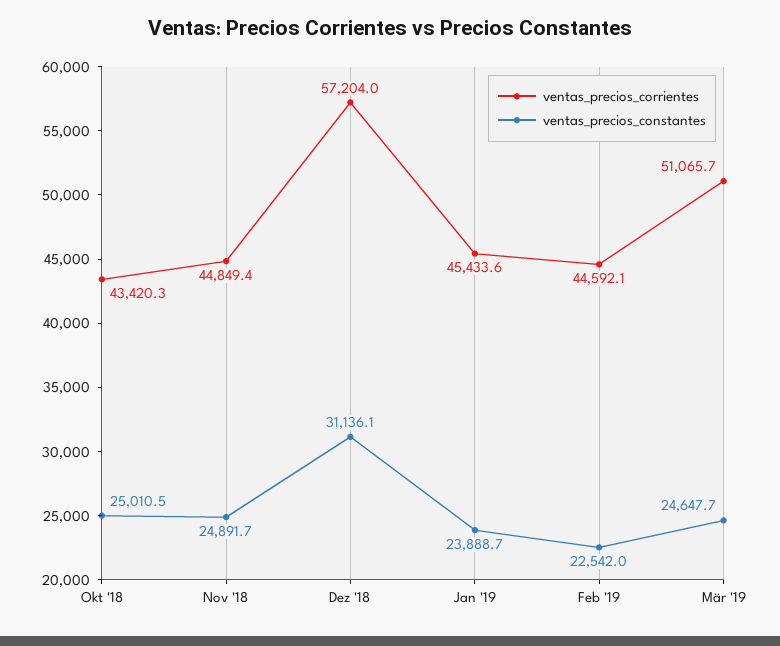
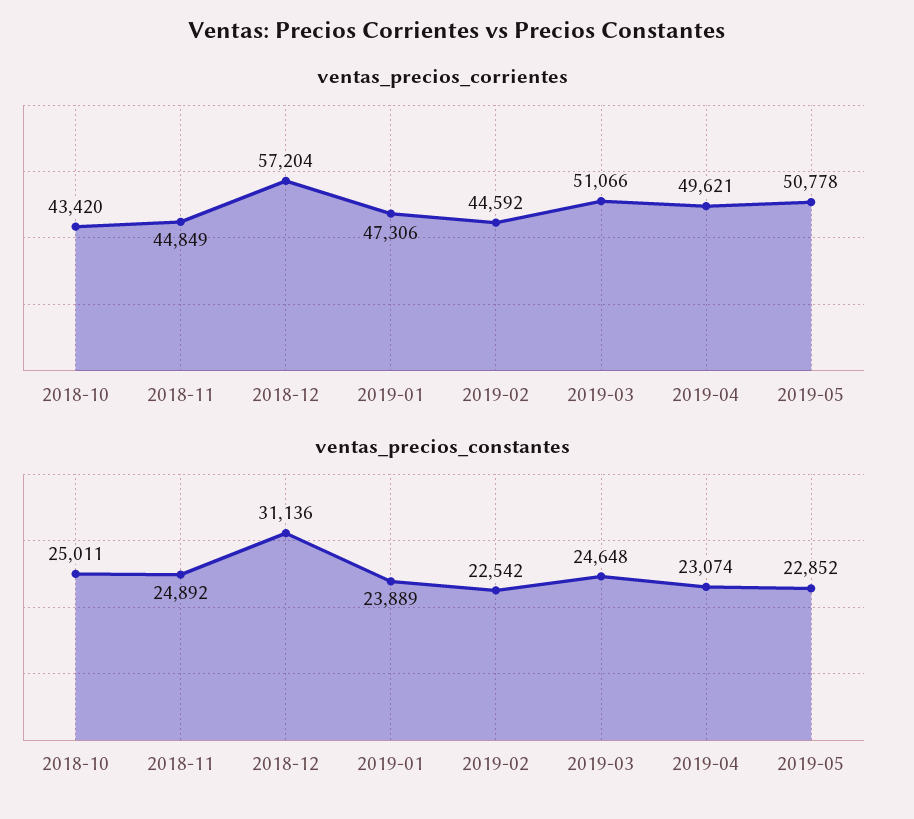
ventas_precios_corrientes, Jan '19: 45433.6 -> 47306
ventas_precios_corrientes, 2019-04: none -> 49621
ventas_precios_corrientes, 2019-05: none -> 50778
ventas_precios_constantes, 2019-04: none -> 23074
ventas_precios_constantes, 2019-05: none -> 22852

